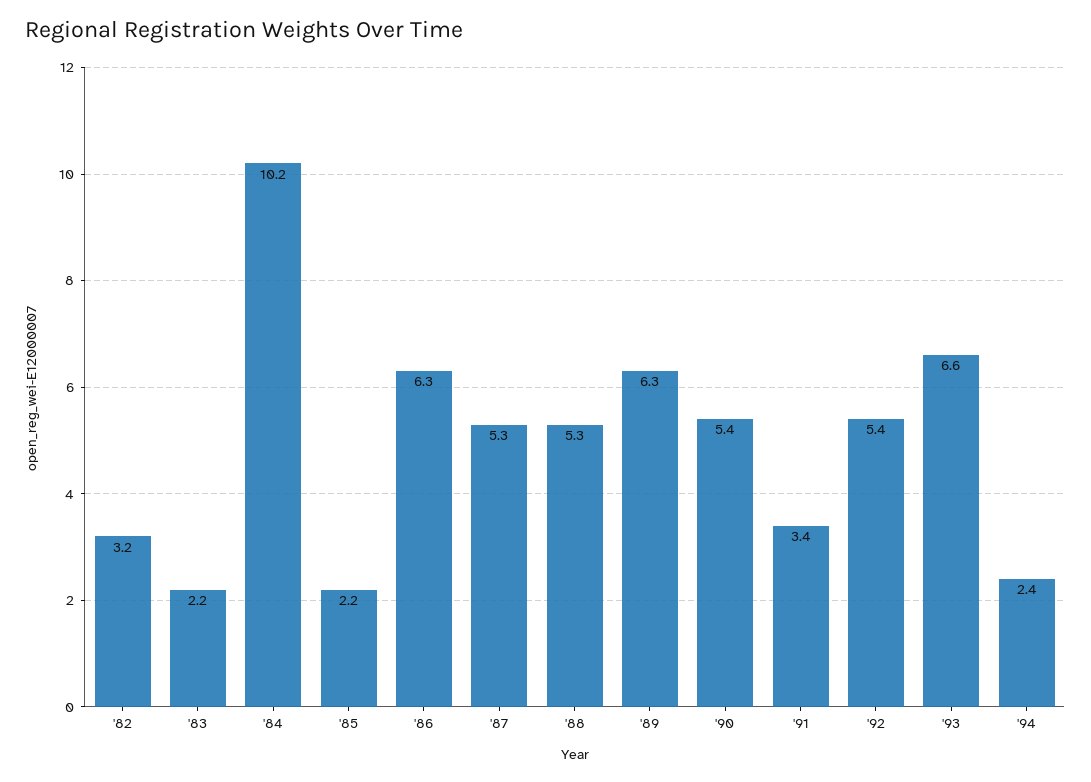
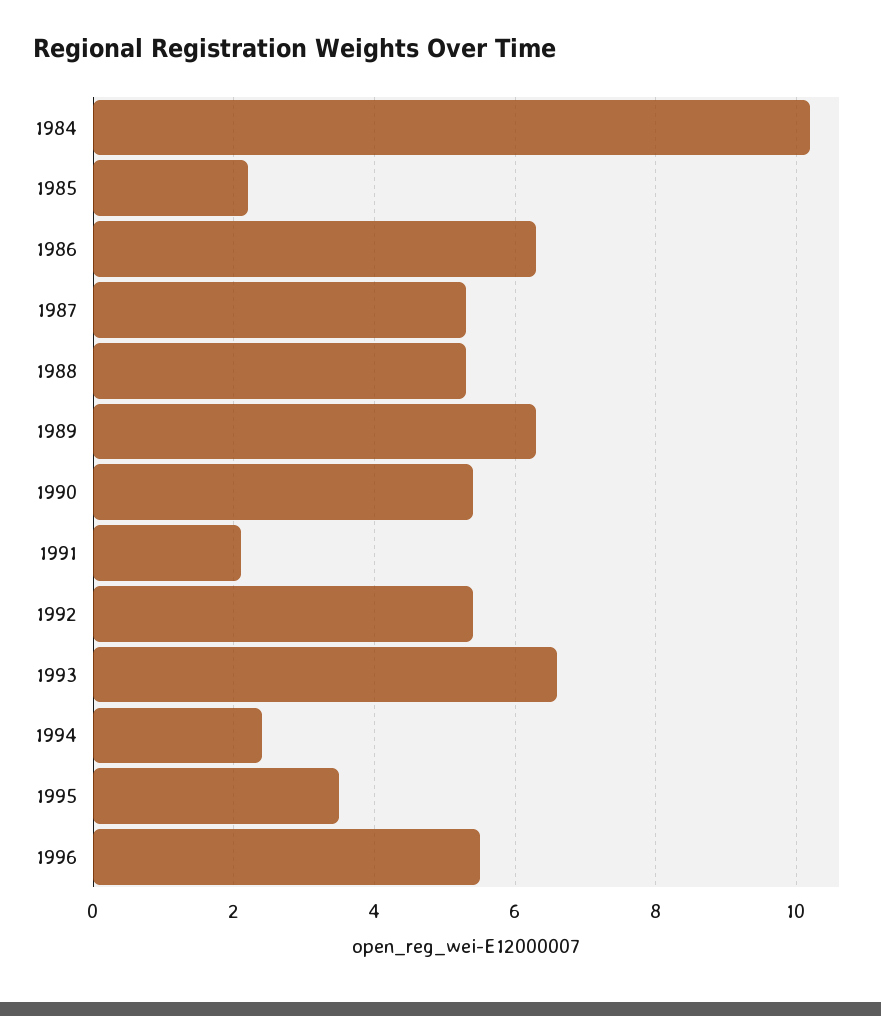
'82: 3.2 -> none
'83: 2.2 -> none
'91: 3.4 -> 2
1995: none -> 3.5
1996: none -> 5.5

